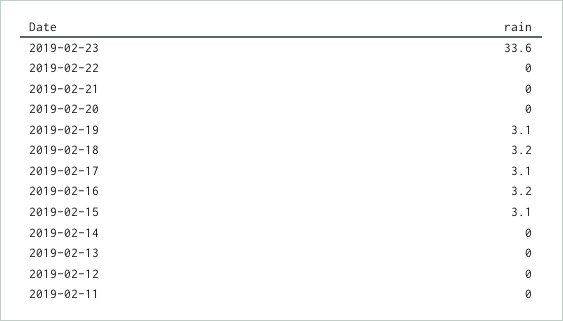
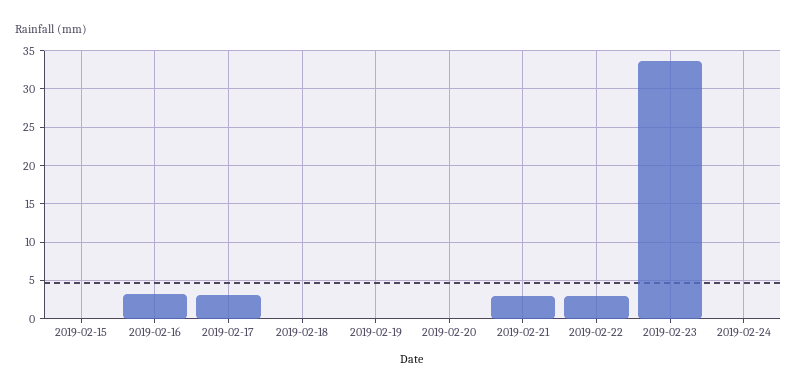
2019-02-22: 0 -> 3
2019-02-21: 0 -> 3
2019-02-19: 3.1 -> 0
2019-02-18: 3.2 -> 0
2019-02-15: 3.1 -> 0
2019-02-14: 0 -> none
2019-02-13: 0 -> none
2019-02-12: 0 -> none
2019-02-11: 0 -> none
2019-02-24: none -> 0

